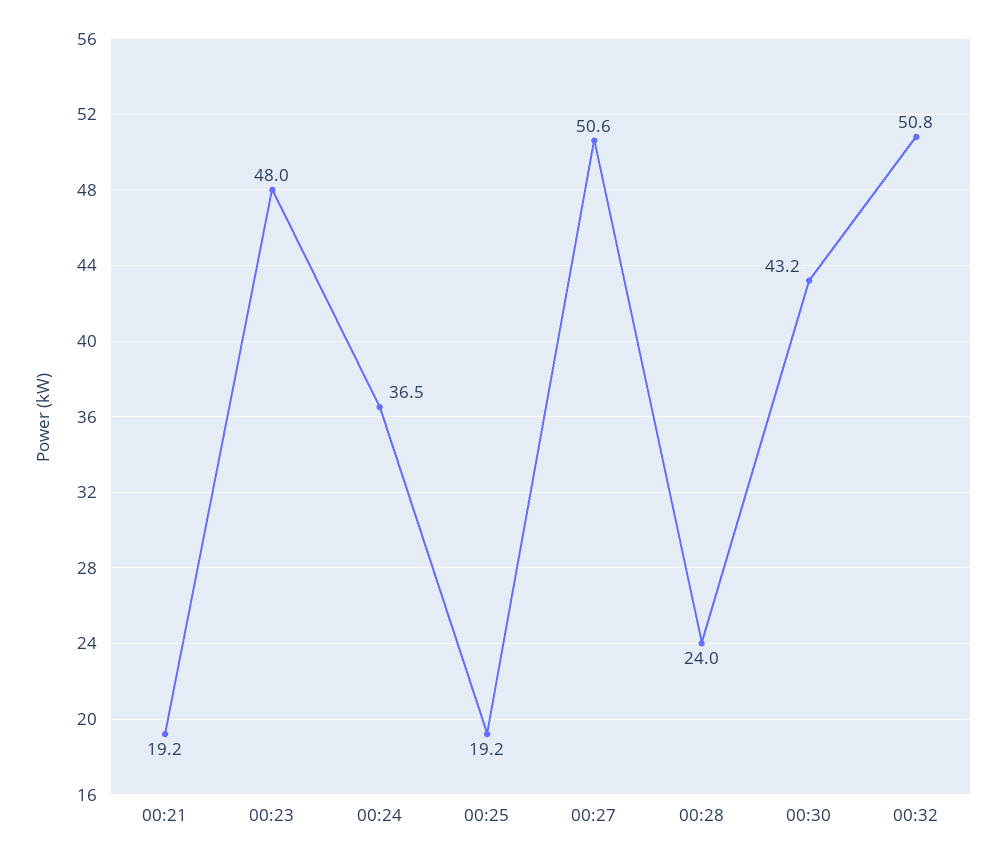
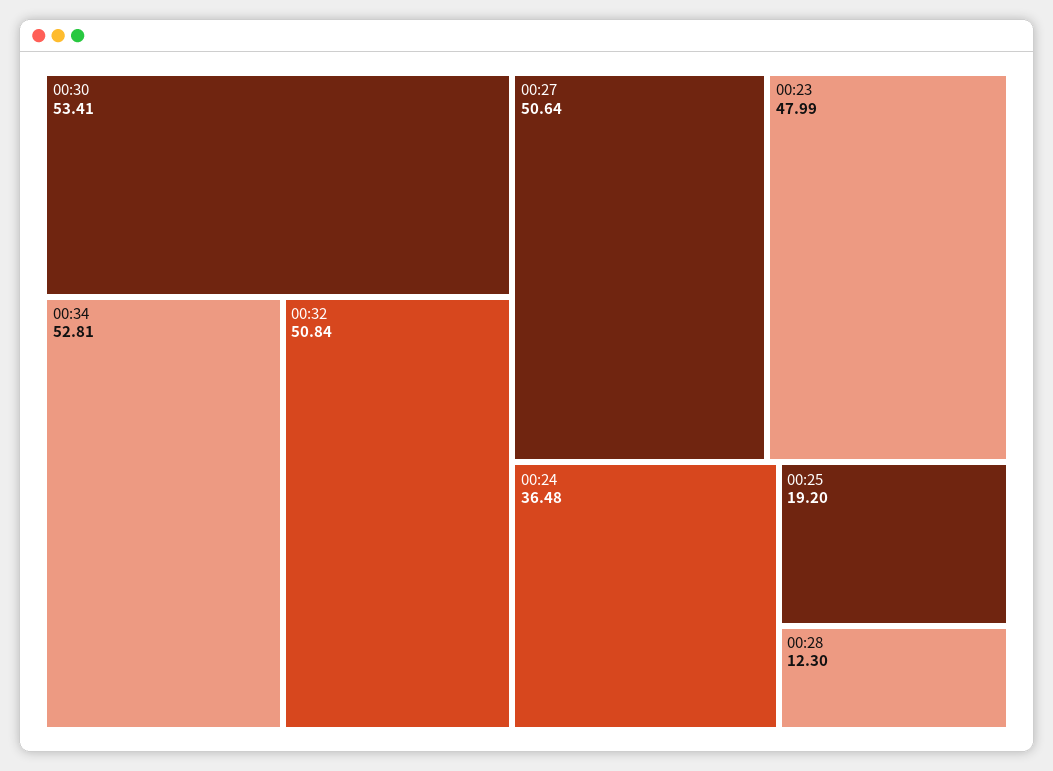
00:21: 19.2 -> none
00:28: 24 -> 12.3
00:30: 43.2 -> 53.41
00:34: none -> 52.81

